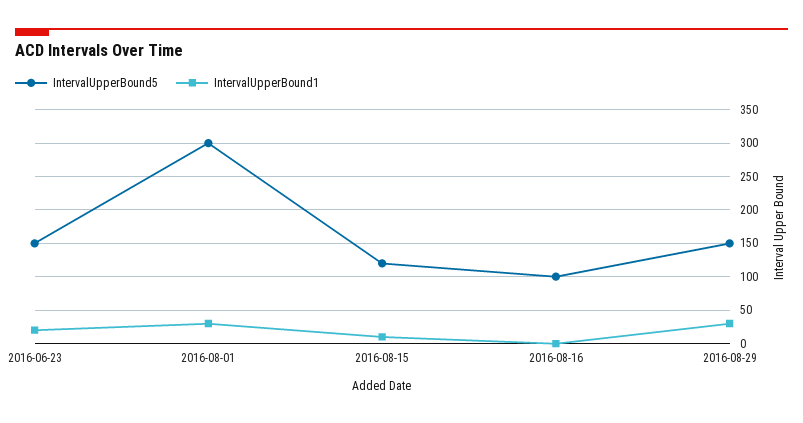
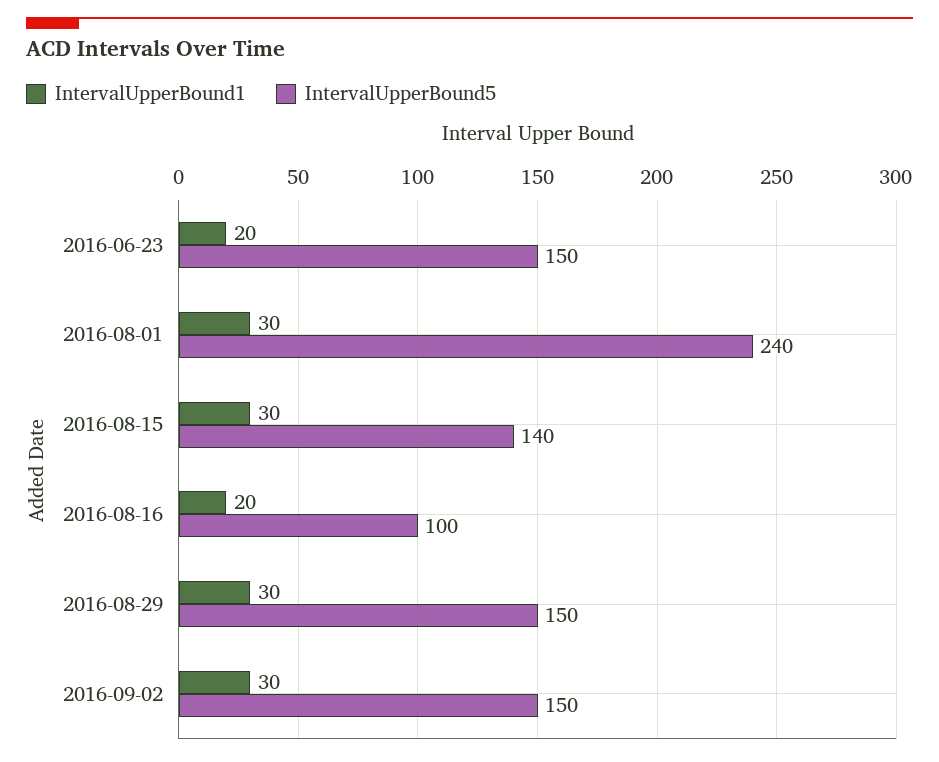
IntervalUpperBound5, 2016-08-01: 300 -> 240
IntervalUpperBound5, 2016-08-15: 120 -> 140
IntervalUpperBound1, 2016-08-15: 10 -> 30
IntervalUpperBound1, 2016-08-16: 0 -> 20
IntervalUpperBound1, 2016-09-02: none -> 30
IntervalUpperBound5, 2016-09-02: none -> 150

